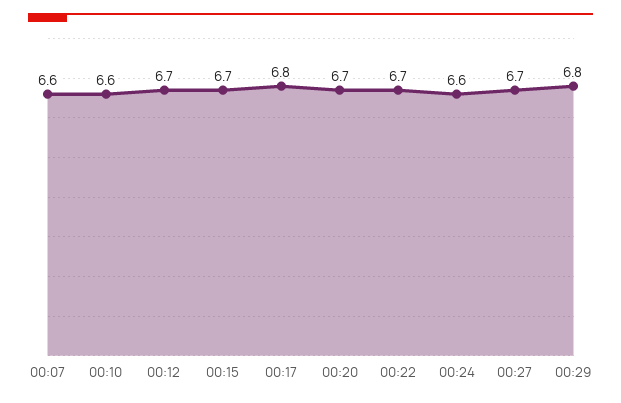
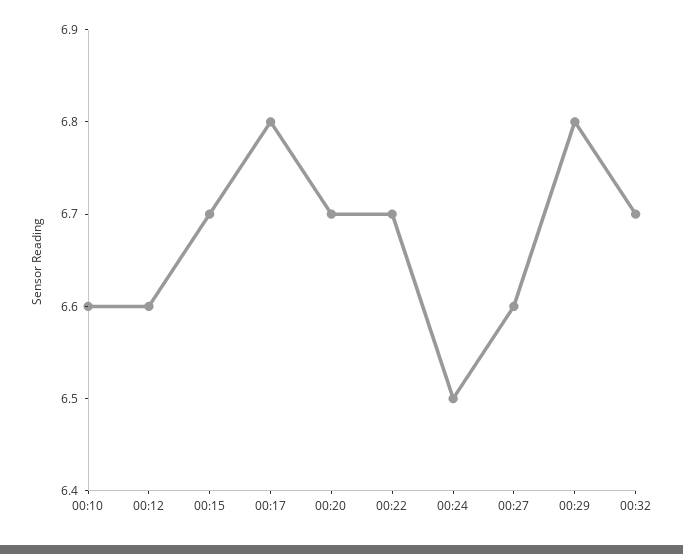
00:07: 6.6 -> none
00:12: 6.7 -> 6.6
00:24: 6.6 -> 6.5
00:27: 6.7 -> 6.6
00:32: none -> 6.7

